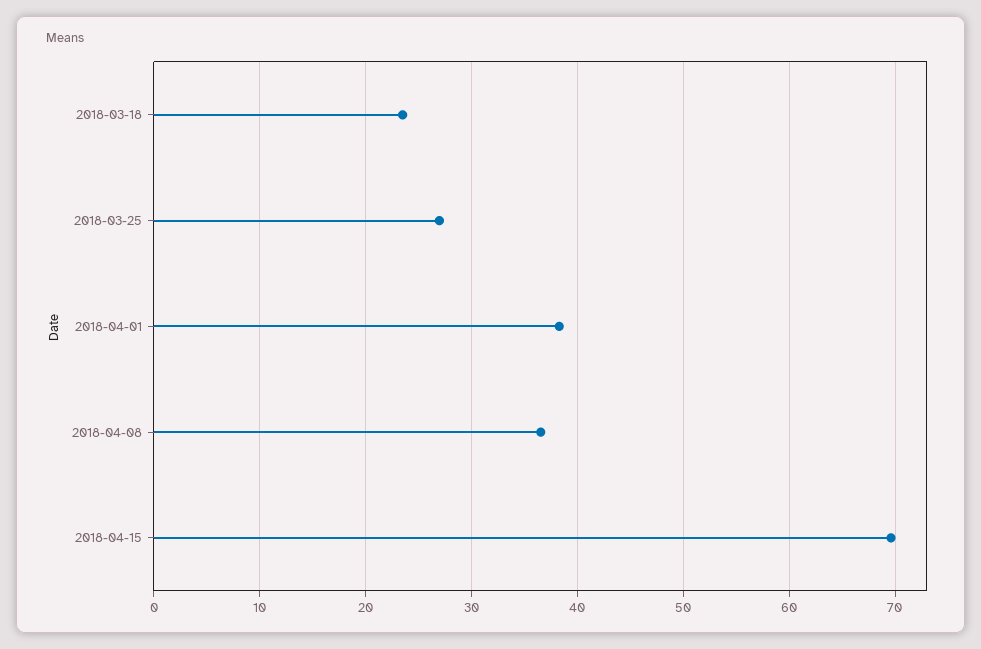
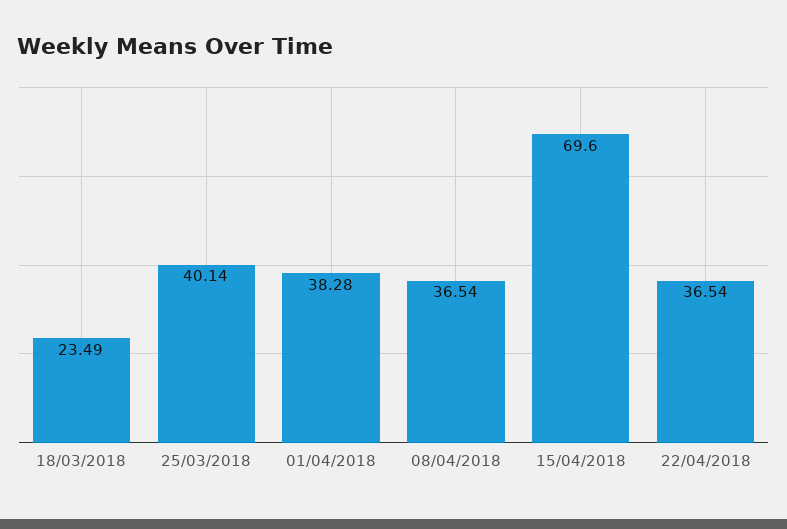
2018-03-25: 27 -> 40.14
22/04/2018: none -> 36.54

